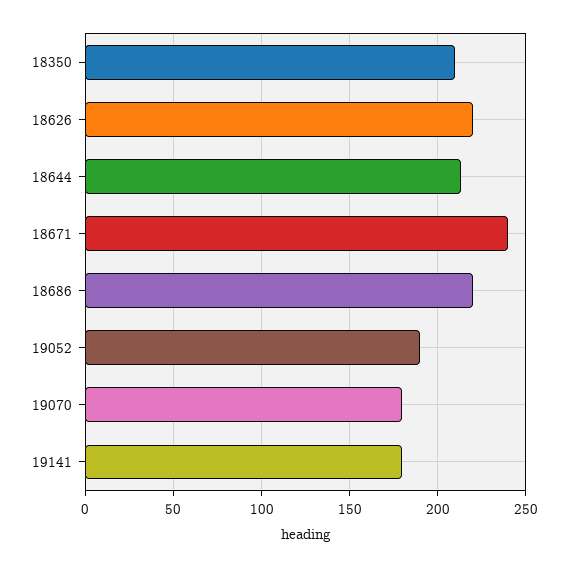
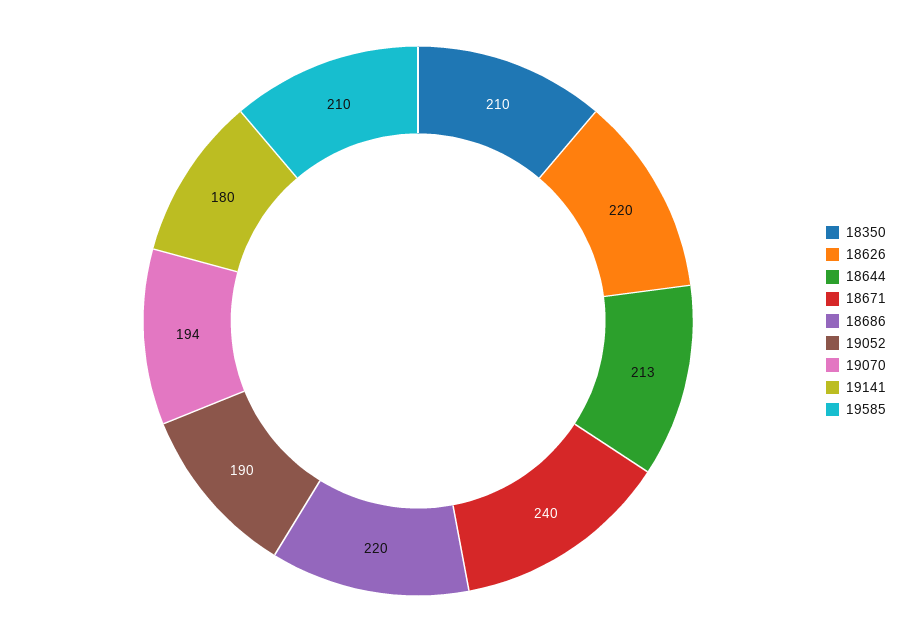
19070: 180 -> 194
19585: none -> 210

